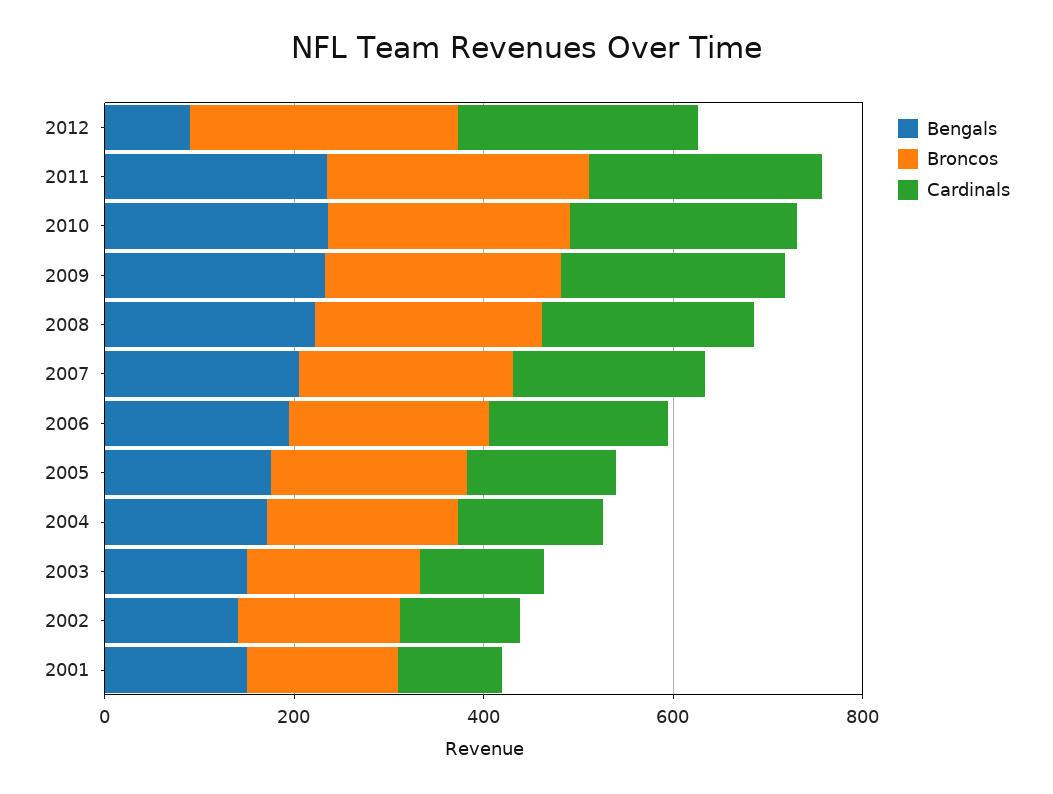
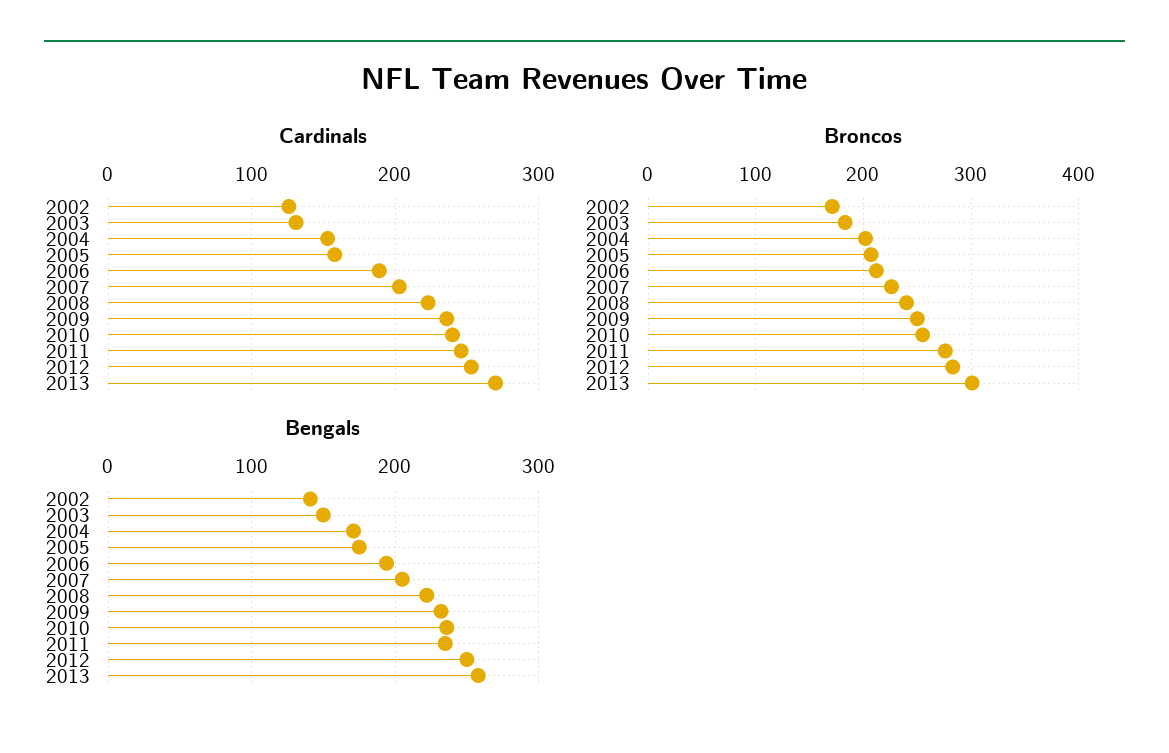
Bengals, 2012: 100 -> 250
Bengals, 2001: 150 -> none
Broncos, 2001: 150 -> none
Cardinals, 2001: 100 -> none
Cardinals, 2013: none -> 270
Broncos, 2013: none -> 300
Bengals, 2013: none -> 260

